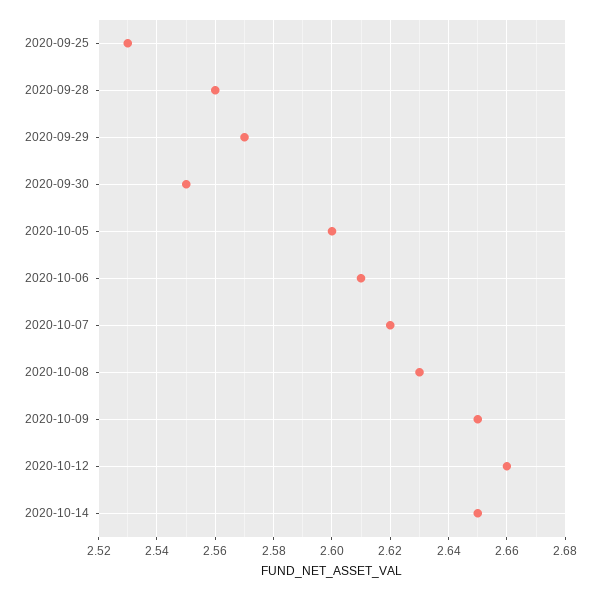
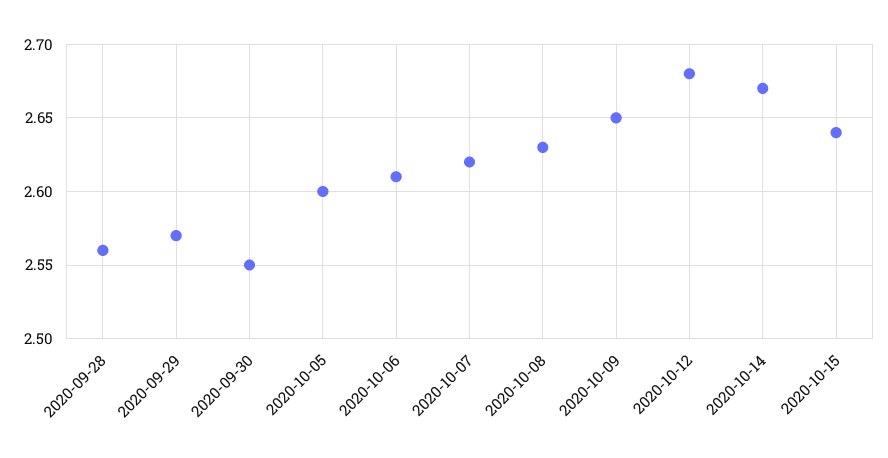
2020-09-25: 2.53 -> none
2020-10-12: 2.66 -> 2.68
2020-10-14: 2.65 -> 2.67
2020-10-15: none -> 2.64

